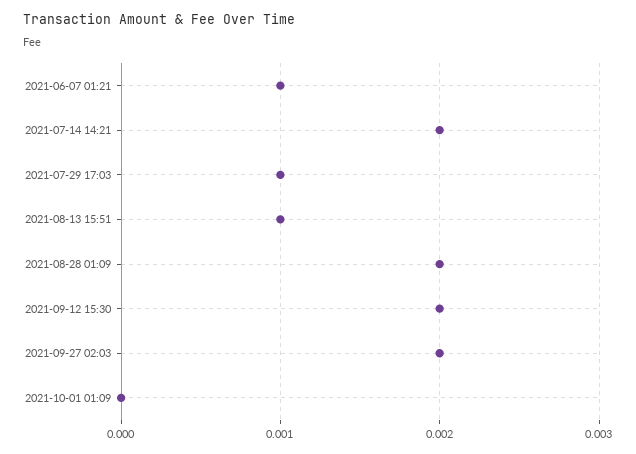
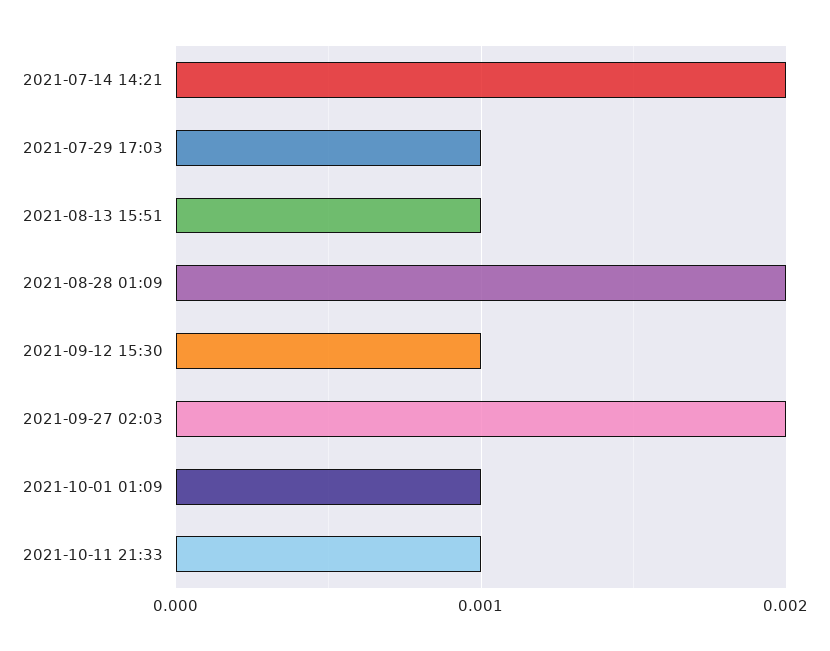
2021-06-07 01:21: 0.001 -> none
2021-09-12 15:30: 0.002 -> 0.001
2021-10-01 01:09: 0 -> 0.001
2021-10-11 21:33: none -> 0.001

